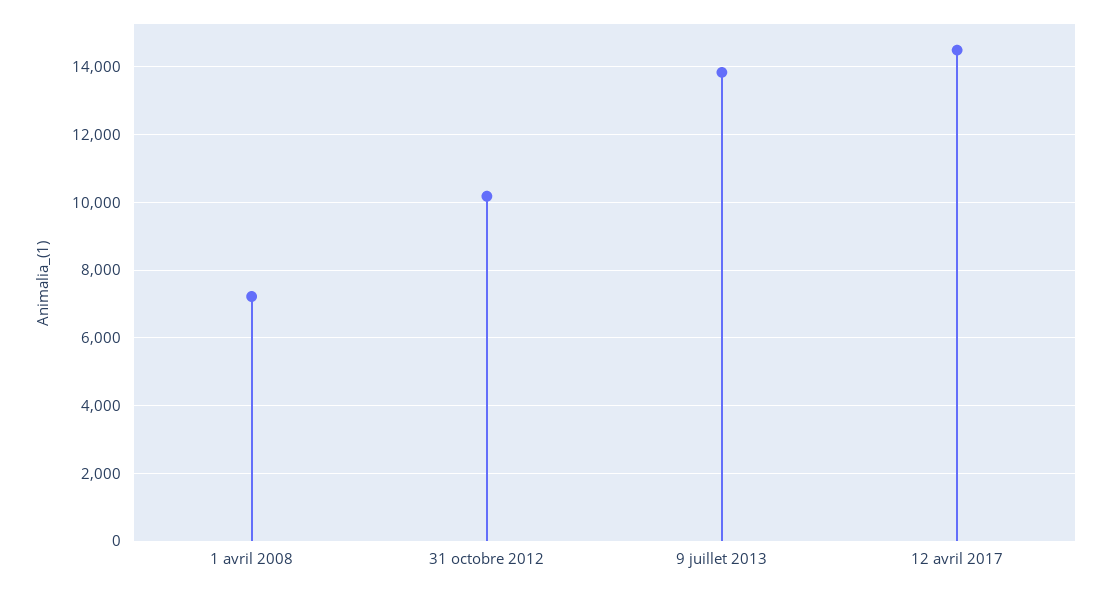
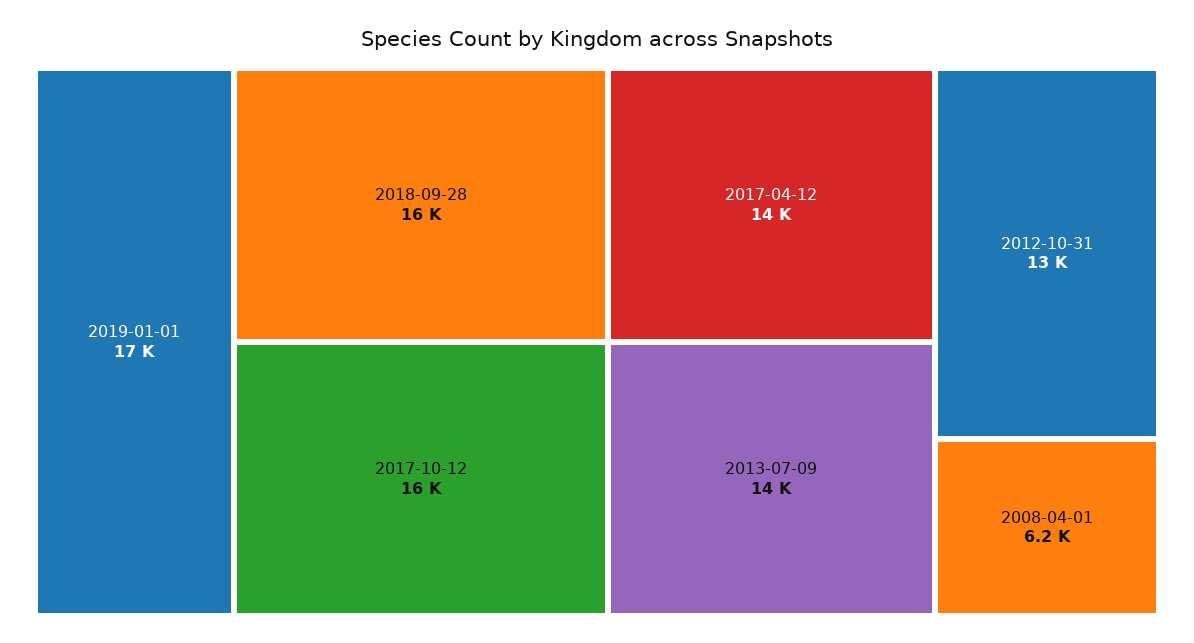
1 avril 2008: 7200 -> 6200
31 octobre 2012: 10200 -> 13000
2019-01-01: none -> 17000
2018-09-28: none -> 16000
2017-10-12: none -> 16000

